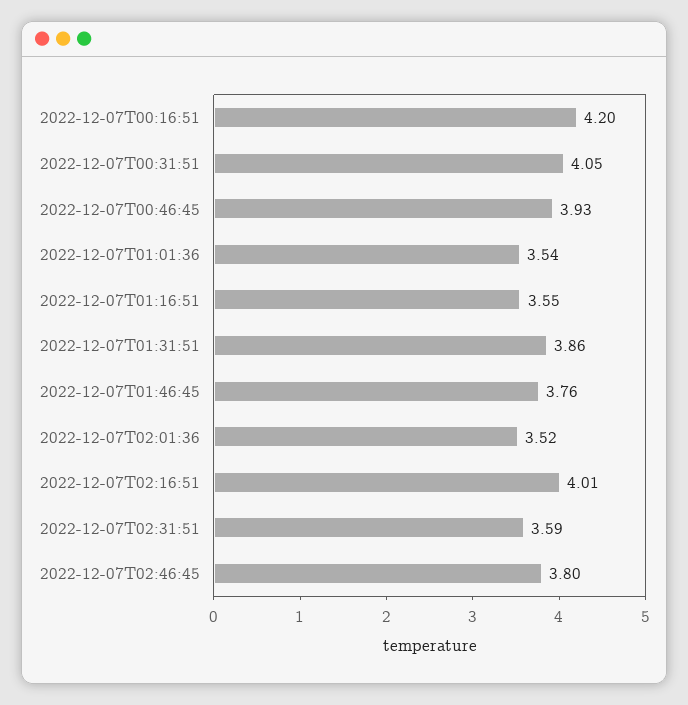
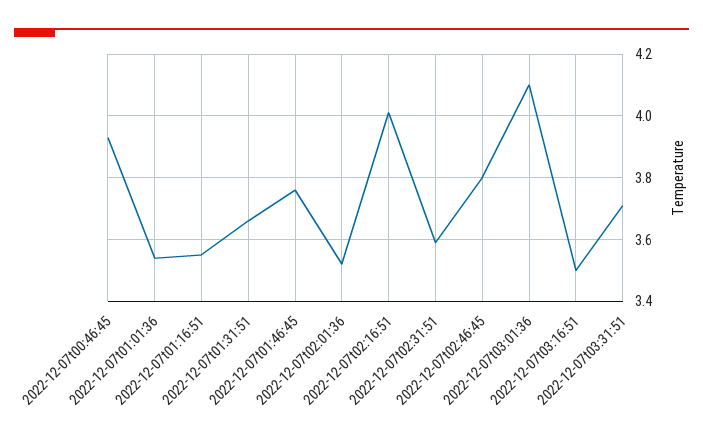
2022-12-07T00:16:51: 4.2 -> none
2022-12-07T00:31:51: 4.05 -> none
2022-12-07T01:31:51: 3.86 -> 3.65
2022-12-07t03:01:36: none -> 4.1
2022-12-07t03:16:51: none -> 3.5
2022-12-07t03:31:51: none -> 3.7

